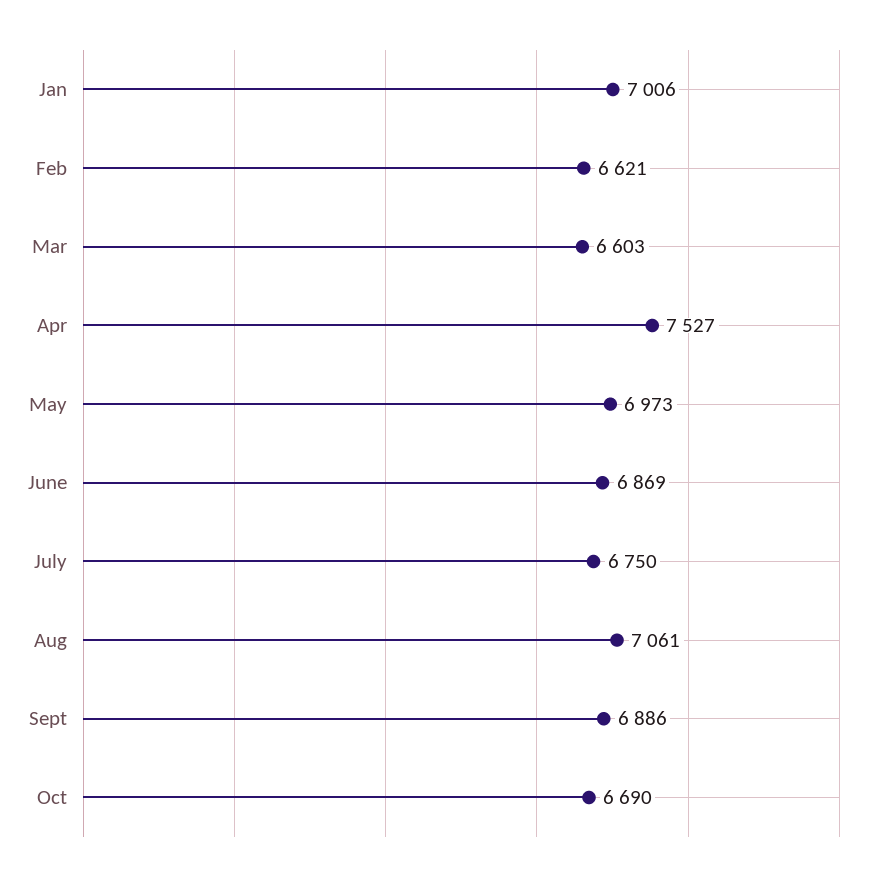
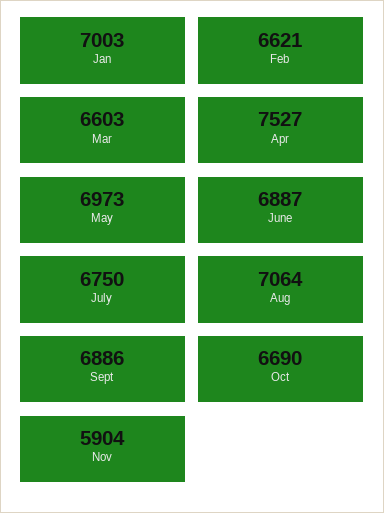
Jan: 7006 -> 7003
June: 6869 -> 6887
Aug: 7061 -> 7064
Nov: none -> 5904

